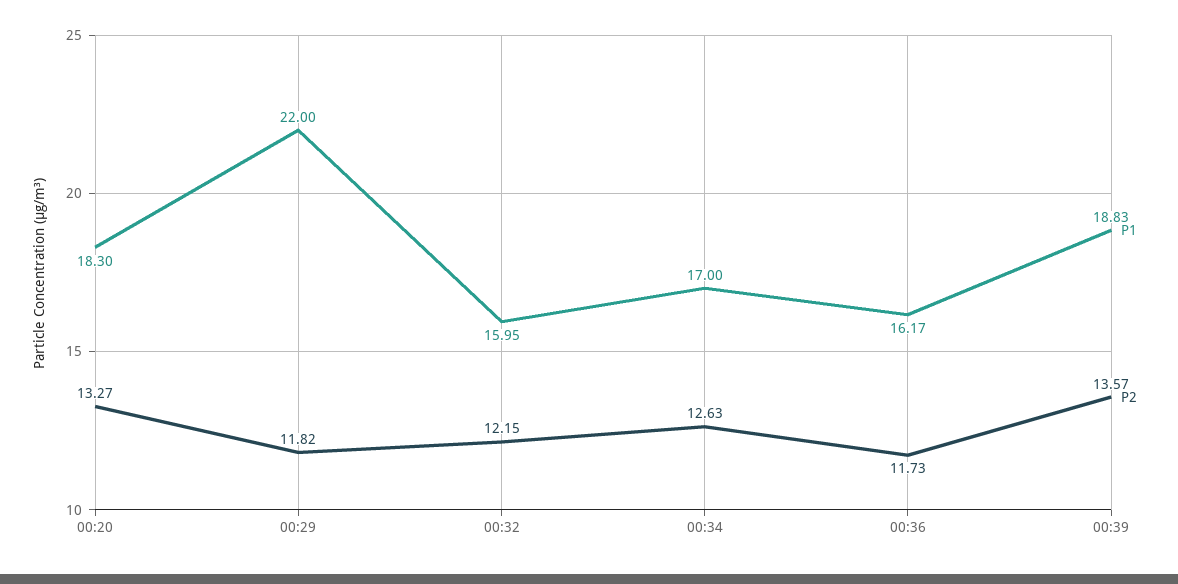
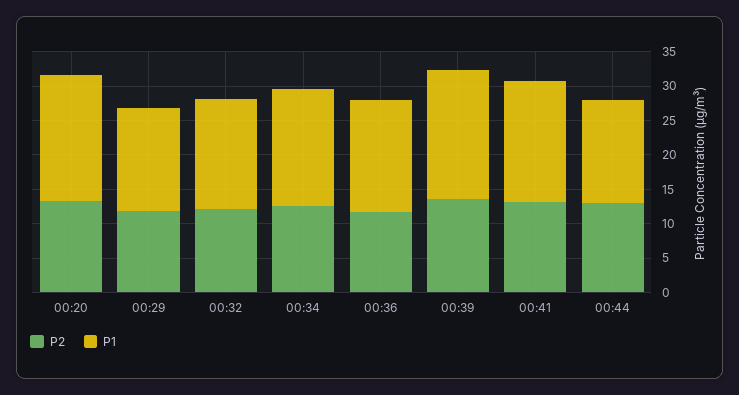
P1, 00:29: 22 -> 15
P2, 00:41: none -> 12.5
P1, 00:41: none -> 17.5
P2, 00:44: none -> 12.5
P1, 00:44: none -> 15

